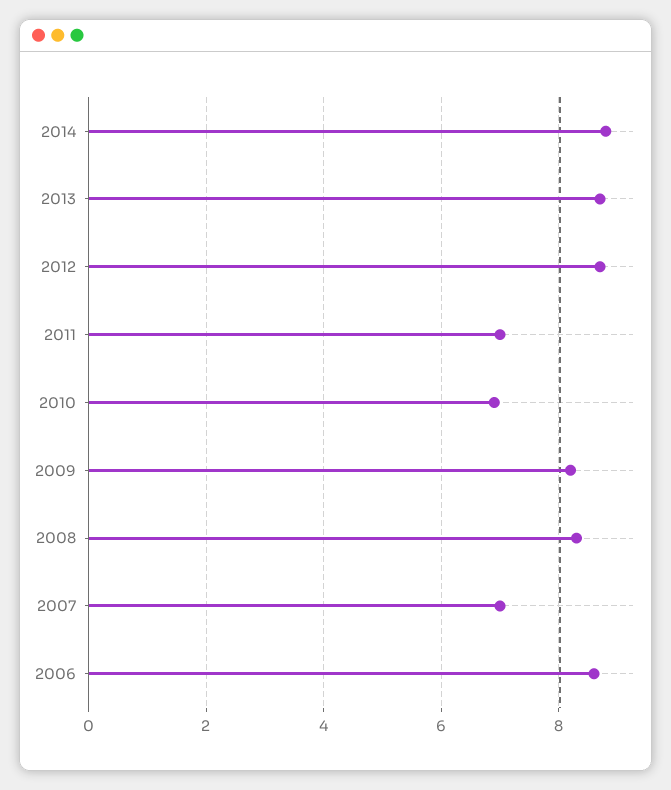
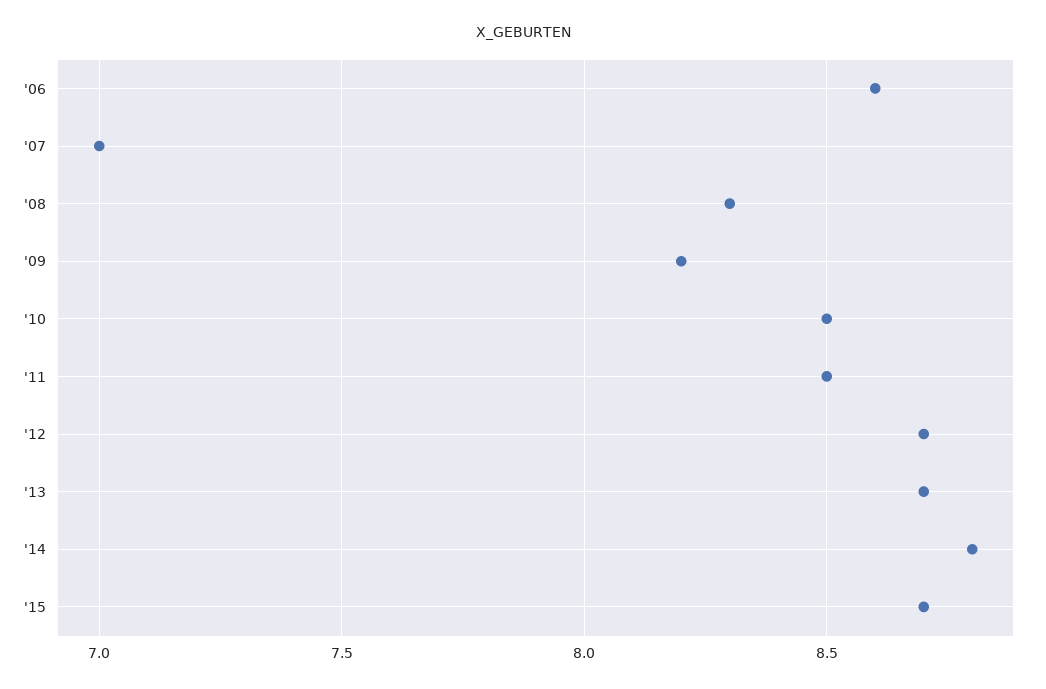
2011: 7 -> 8.5
2010: 7 -> 8.5
'15: none -> 8.7

